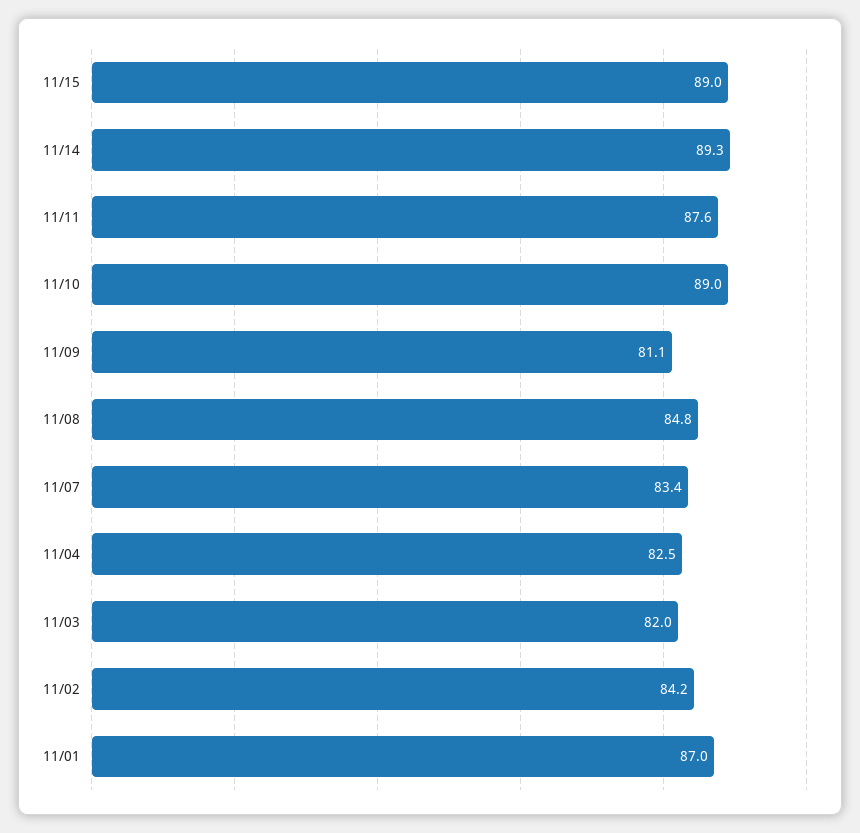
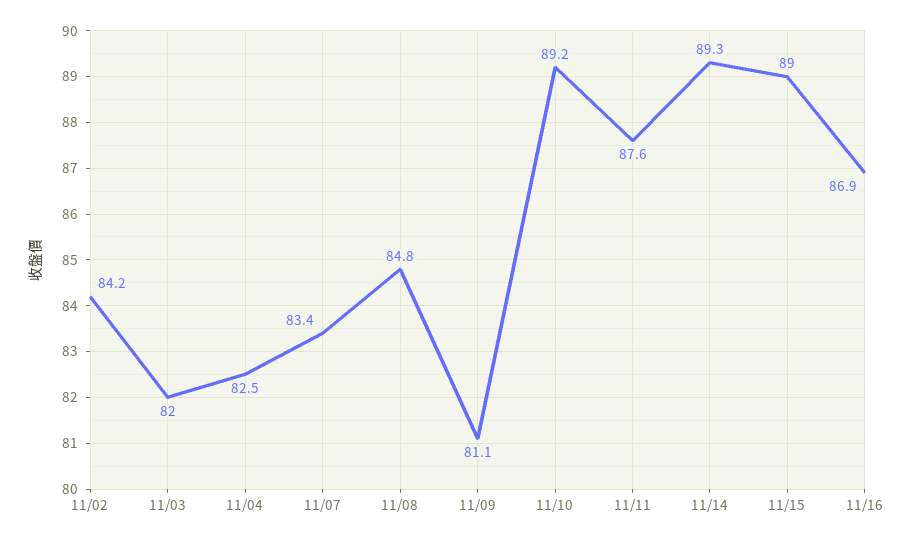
11/10: 89 -> 89.2
11/01: 87 -> none
11/16: none -> 86.9

